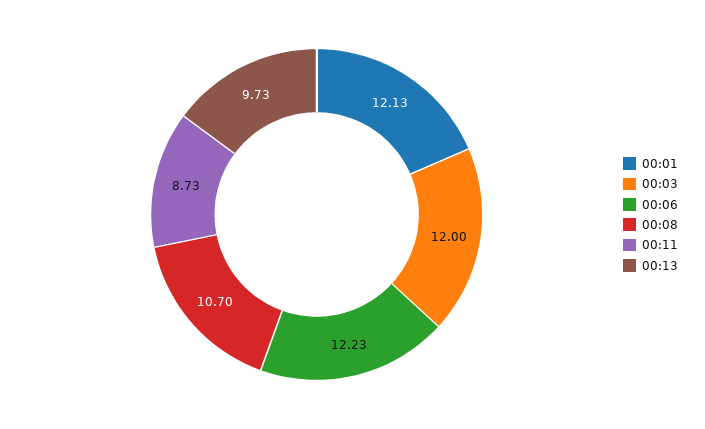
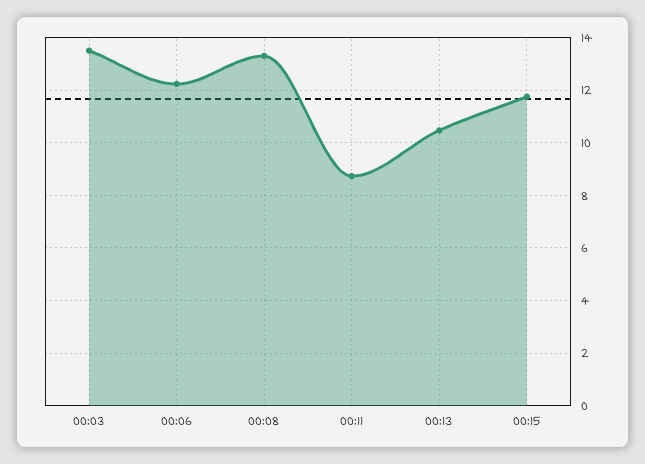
00:01: 12.13 -> none
00:03: 12 -> 13.5
00:08: 10.7 -> 13.25
00:13: 9.73 -> 10.5
00:15: none -> 11.75

